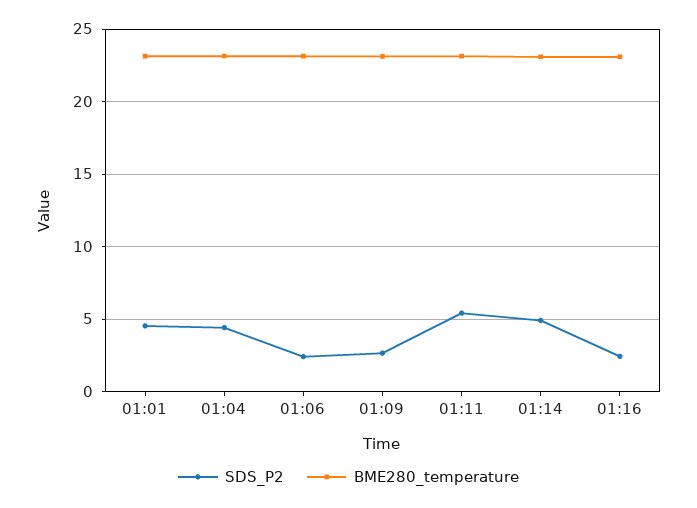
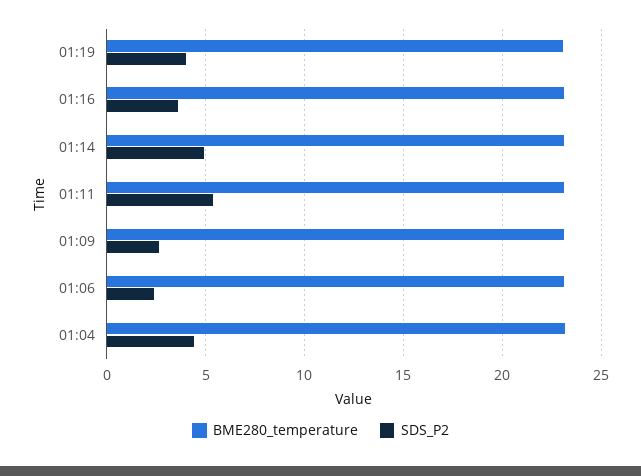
SDS_P2, 01:01: 4.5 -> none
BME280_temperature, 01:01: 23 -> none
SDS_P2, 01:16: 2.5 -> 3.5
BME280_temperature, 01:19: none -> 23
SDS_P2, 01:19: none -> 4

